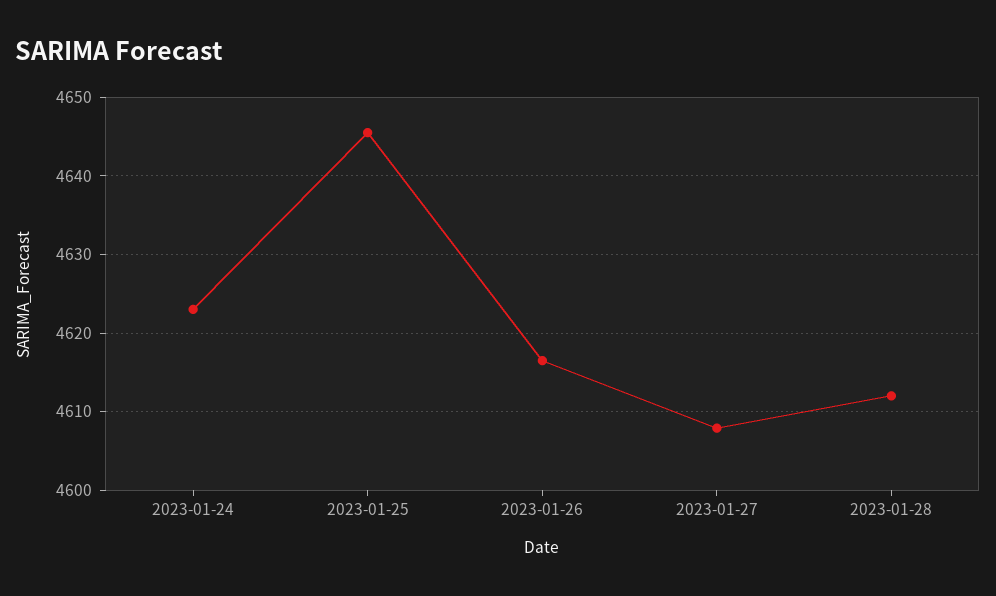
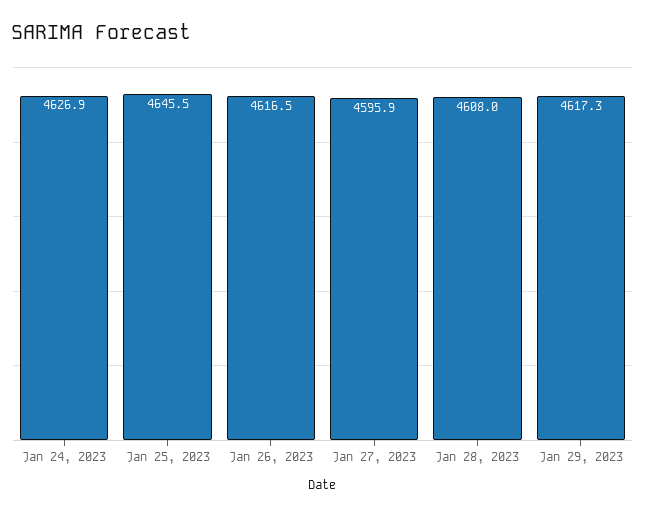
2023-01-24: 4623 -> 4626.9
2023-01-27: 4608 -> 4595.9
2023-01-28: 4612 -> 4608
Jan 29, 2023: none -> 4617.3

